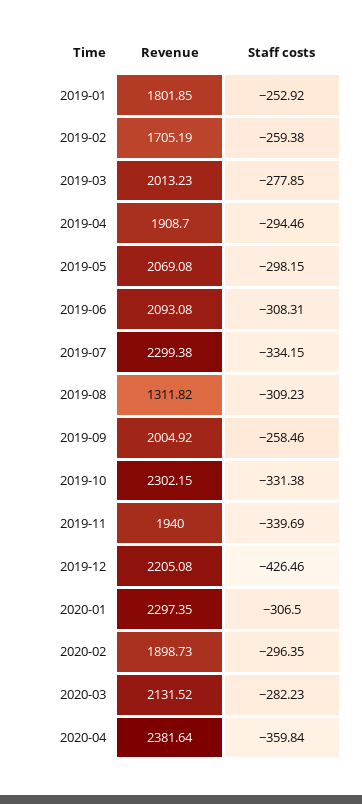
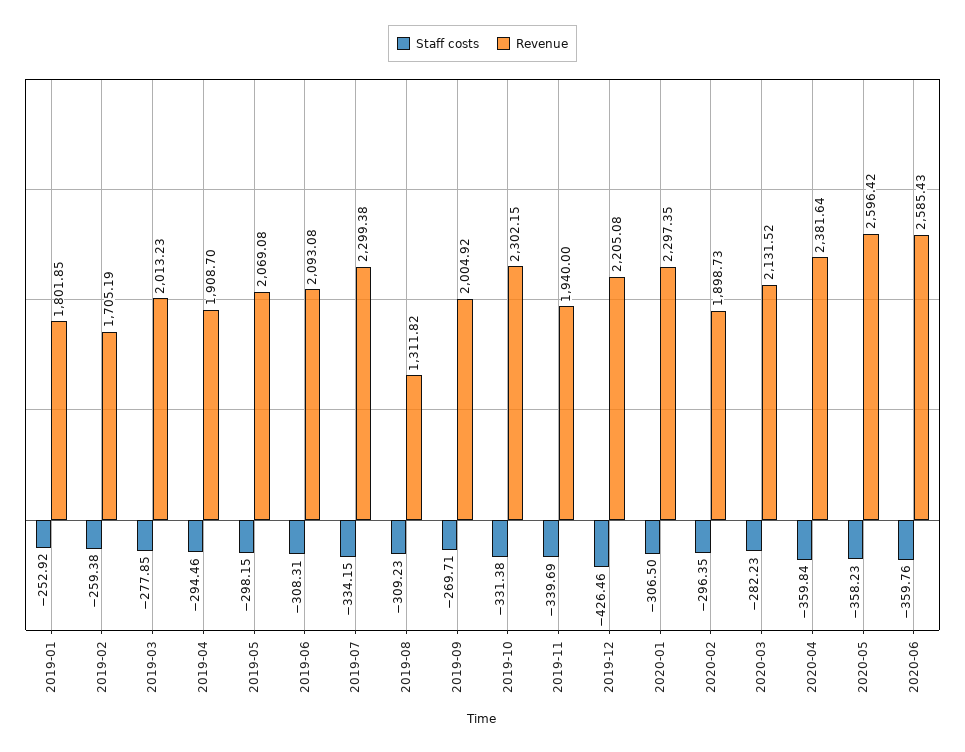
Staff costs, 2019-09: -258.46 -> -269.71
Staff costs, 2020-05: none -> -358.23
Revenue, 2020-05: none -> 2596.42
Staff costs, 2020-06: none -> -359.76
Revenue, 2020-06: none -> 2585.43

